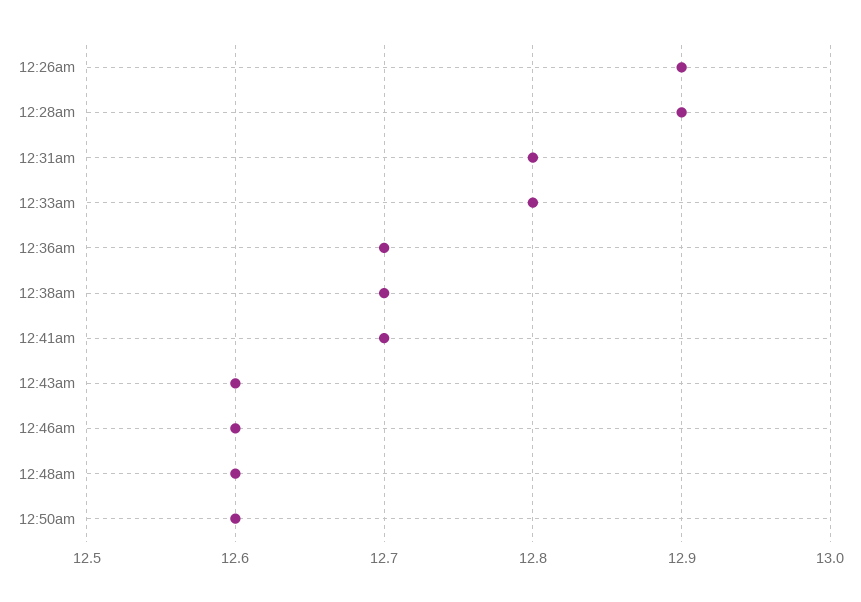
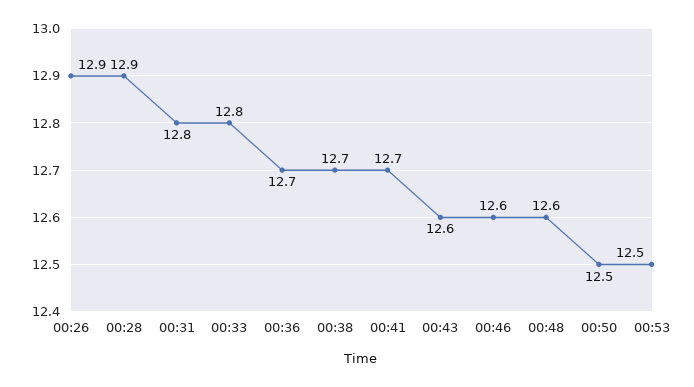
12:50am: 12.6 -> 12.5
00:53: none -> 12.5

